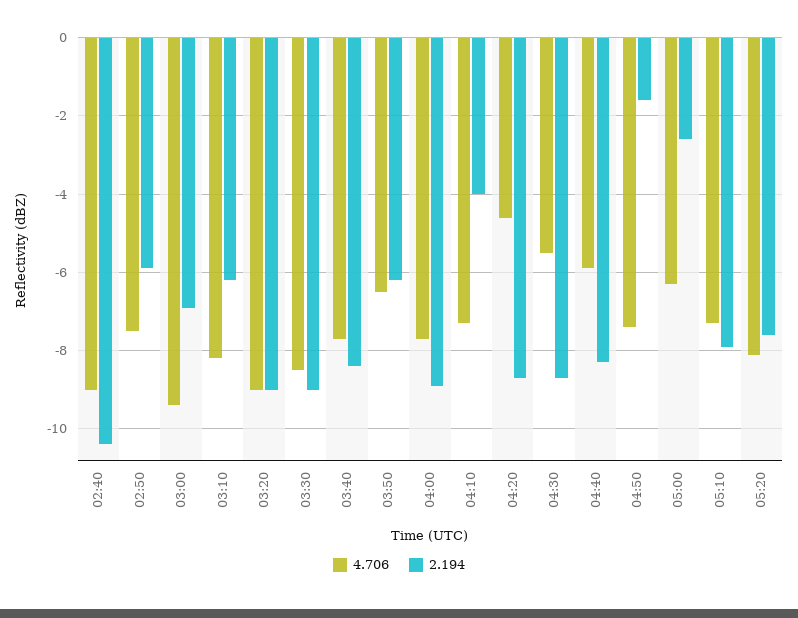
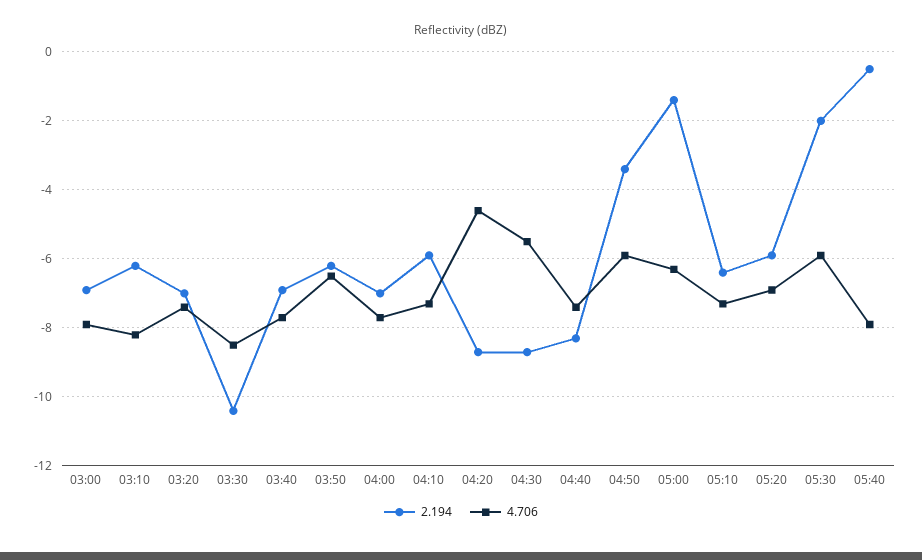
4.706, 02:40: -9 -> none
2.194, 02:40: -10.5 -> none
4.706, 02:50: -7.5 -> none
2.194, 02:50: -6 -> none
4.706, 03:00: -9.5 -> -8
4.706, 03:20: -9 -> -7.5
2.194, 03:20: -9 -> -7
2.194, 03:30: -9 -> -10.5
2.194, 03:40: -8.5 -> -7
2.194, 04:00: -9 -> -7
2.194, 04:10: -4 -> -6
4.706, 04:40: -6 -> -7.5
4.706, 04:50: -7.5 -> -6
2.194, 04:50: -1.5 -> -3.5
2.194, 05:00: -2.5 -> -1.5
2.194, 05:10: -8 -> -6.5
4.706, 05:20: -8 -> -7
2.194, 05:20: -7.5 -> -6
2.194, 05:30: none -> -2
4.706, 05:30: none -> -6
2.194, 05:40: none -> -0.5
4.706, 05:40: none -> -8

